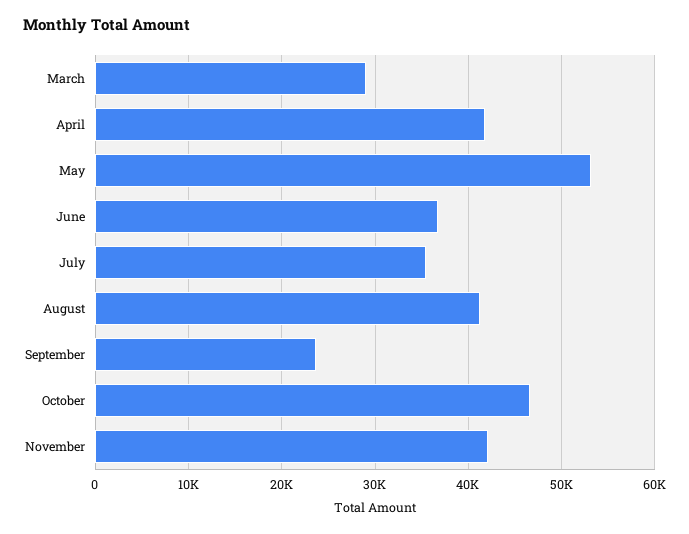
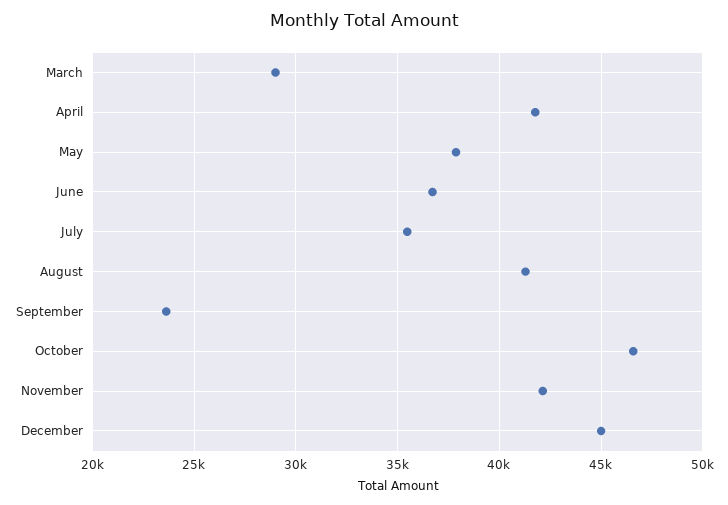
May: 53000 -> 38000
December: none -> 45000

